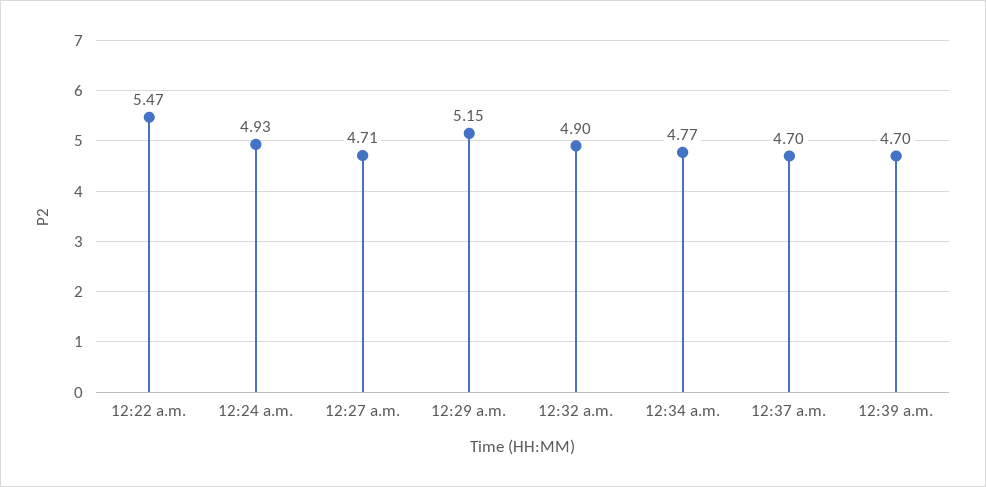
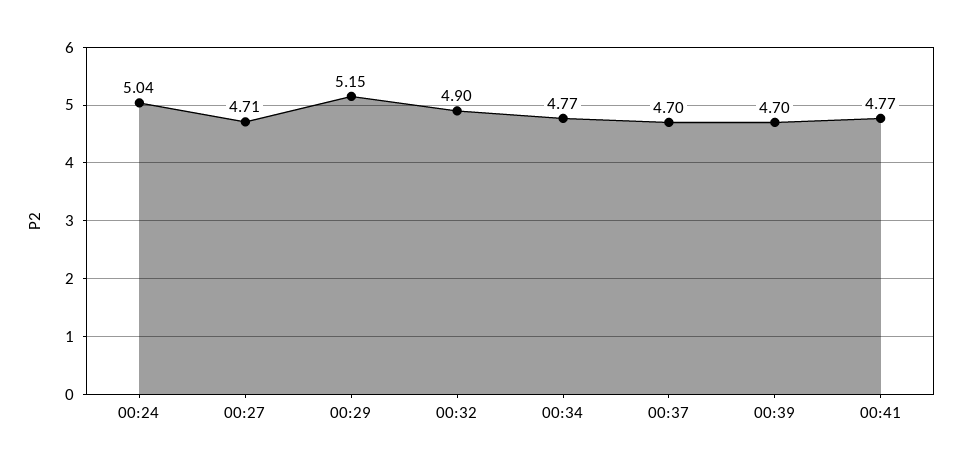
12:22 a.m.: 5.47 -> none
12:24 a.m.: 4.93 -> 5.04
00:41: none -> 4.77

